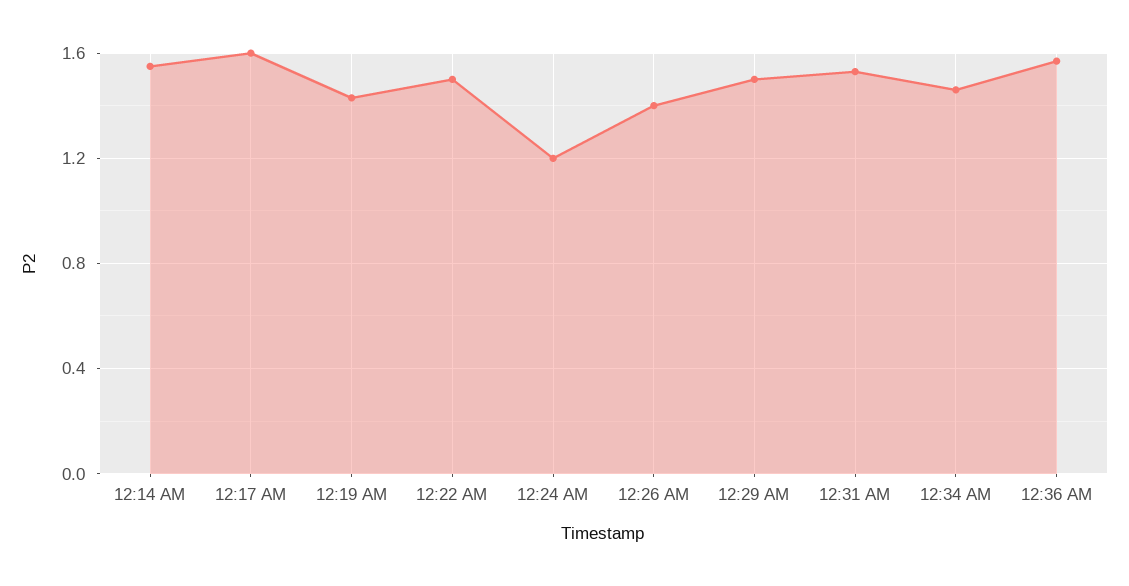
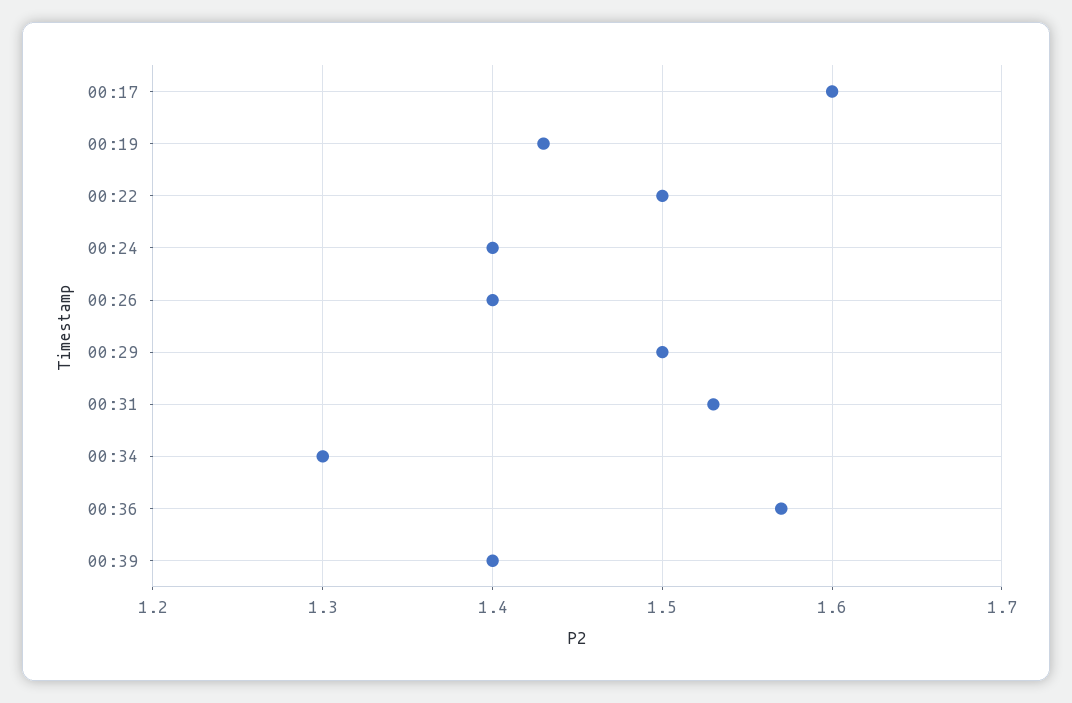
12:14 AM: 1.55 -> none
12:24 AM: 1.2 -> 1.4
12:34 AM: 1.45 -> 1.3
00:39: none -> 1.4

